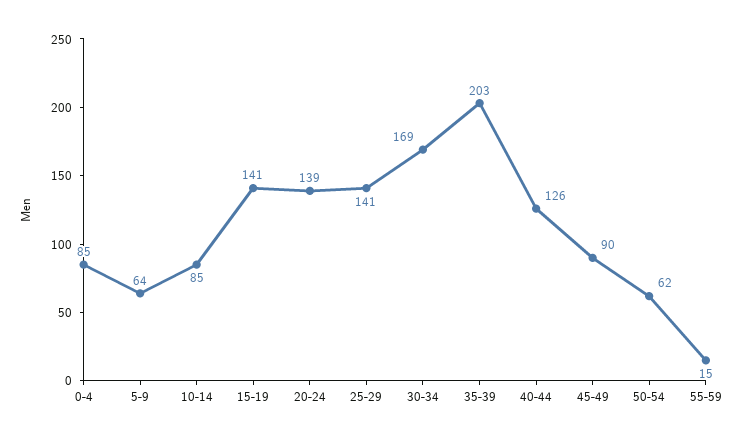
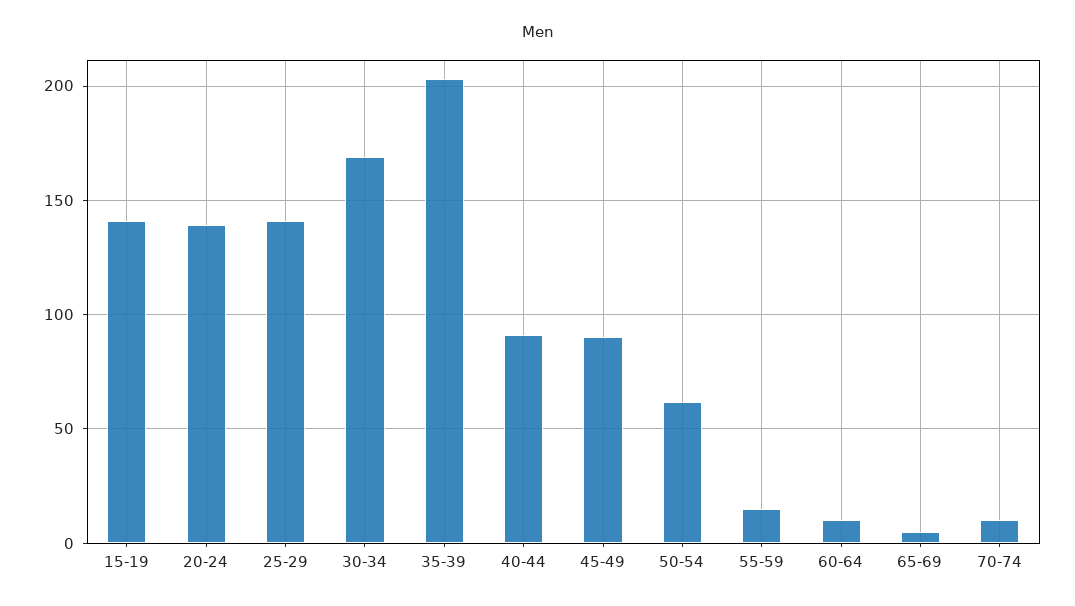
0-4: 85 -> none
5-9: 64 -> none
10-14: 85 -> none
40-44: 126 -> 90
60-64: none -> 10
65-69: none -> 5
70-74: none -> 10

